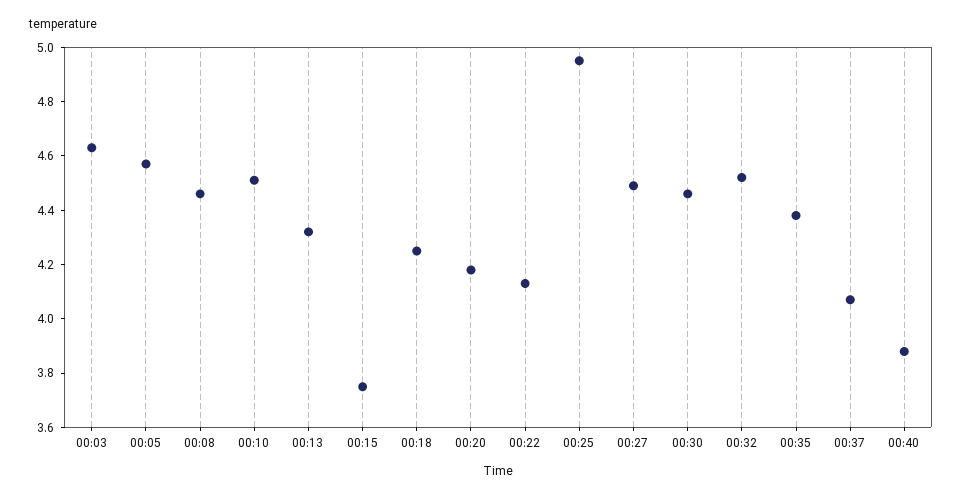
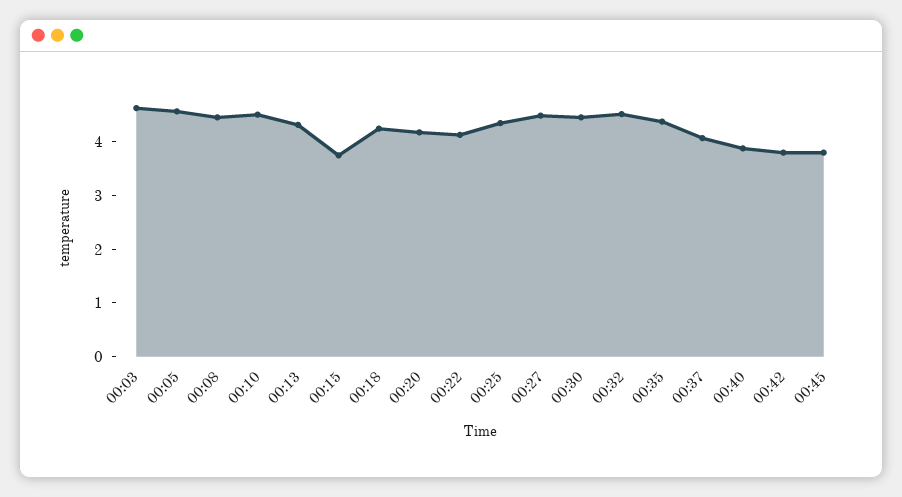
00:25: 4.95 -> 4.4
00:42: none -> 3.8
00:45: none -> 3.8

